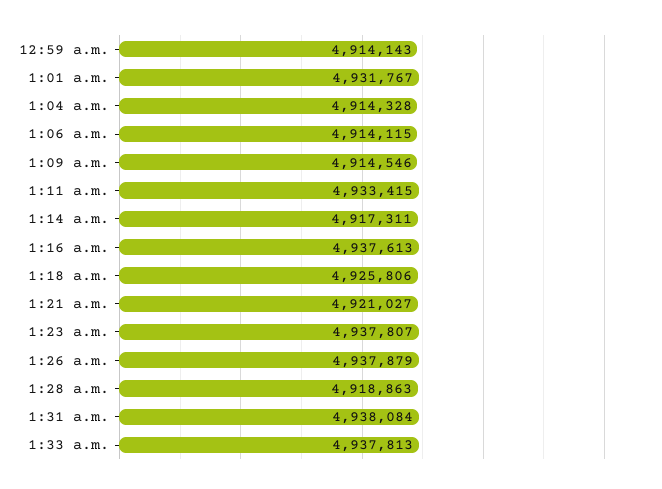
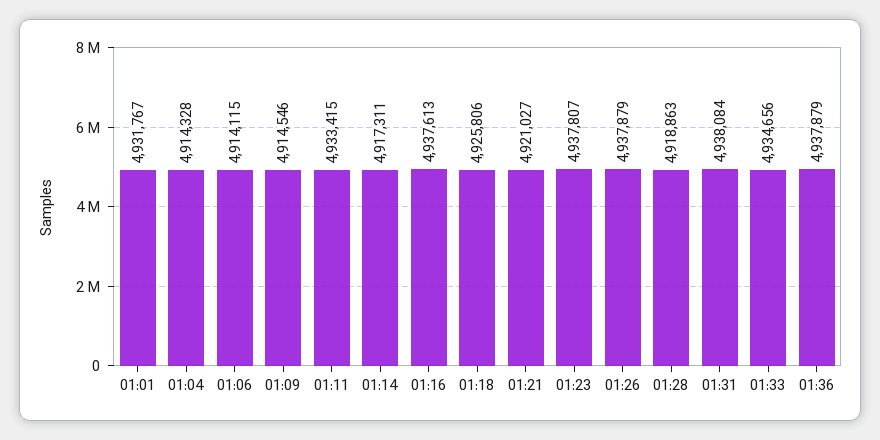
12:59 a.m.: 4914143 -> none
1:33 a.m.: 4937813 -> 4934656
01:36: none -> 4937879

